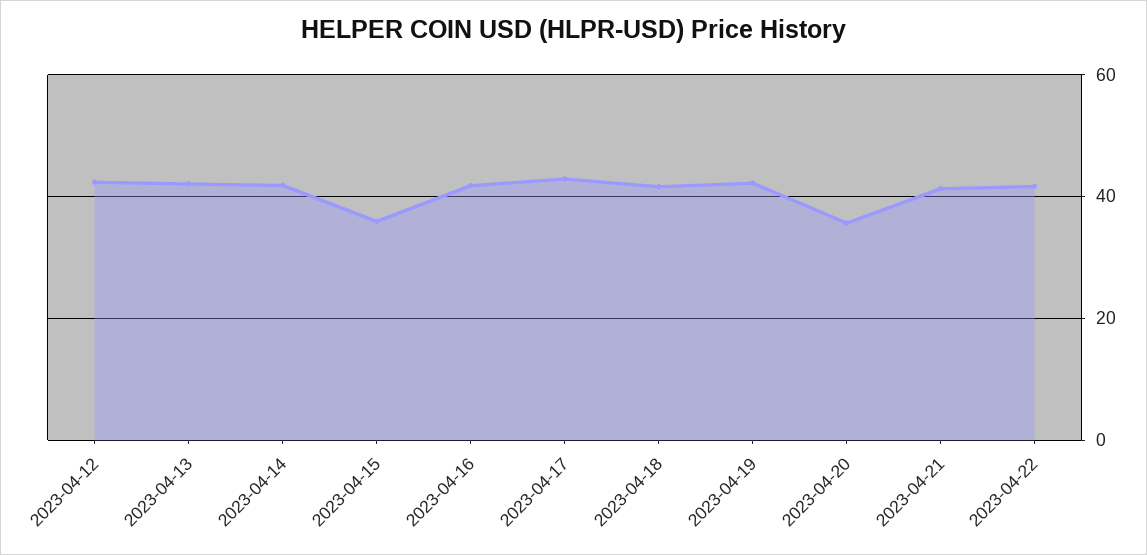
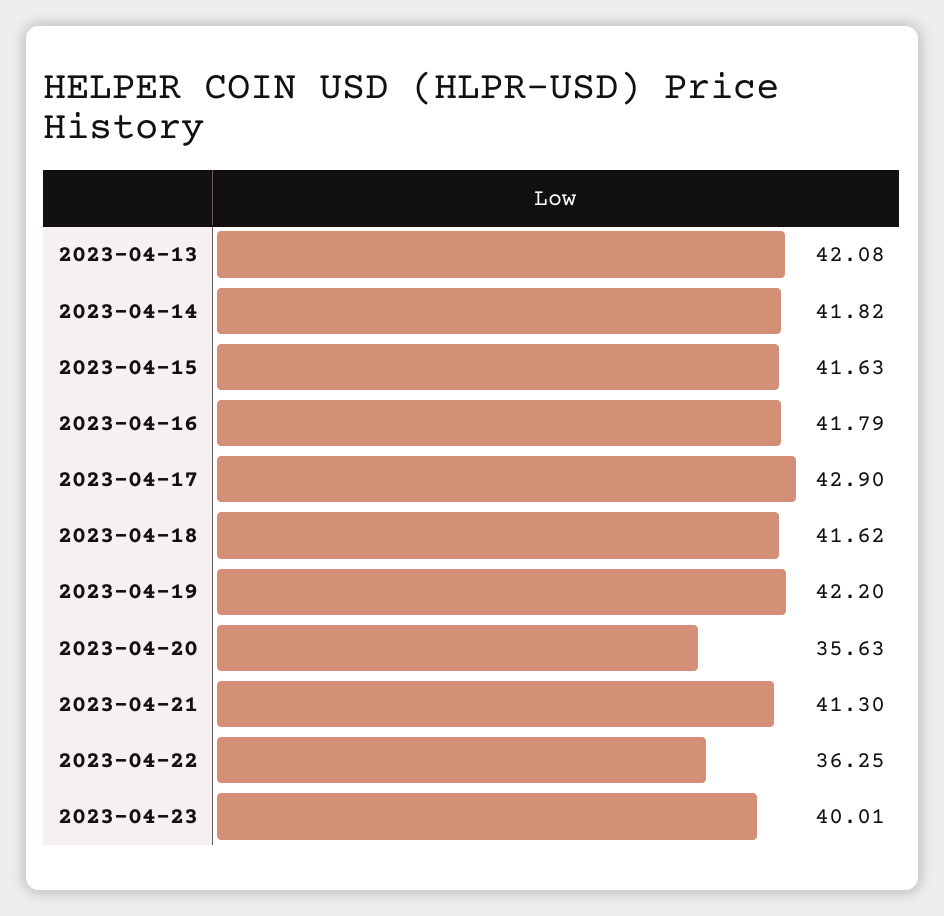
2023-04-12: 42 -> none
2023-04-15: 36 -> 41.63
2023-04-22: 42 -> 36.25
2023-04-23: none -> 40.01

